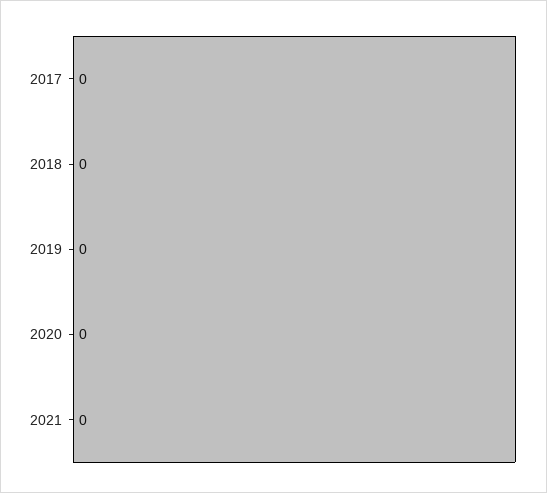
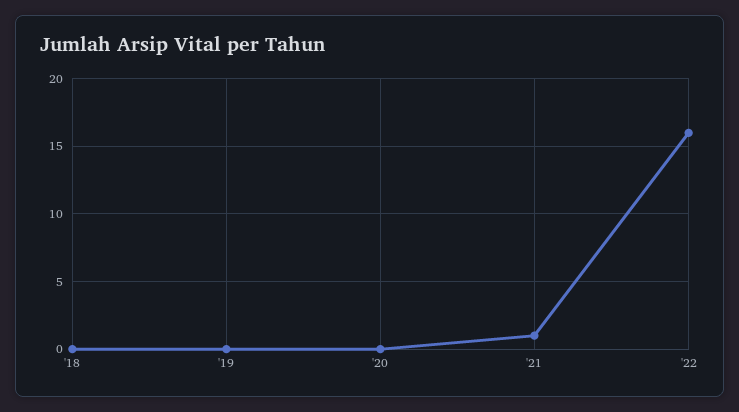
2017: 0 -> none
2021: 0 -> 1
'22: none -> 16

